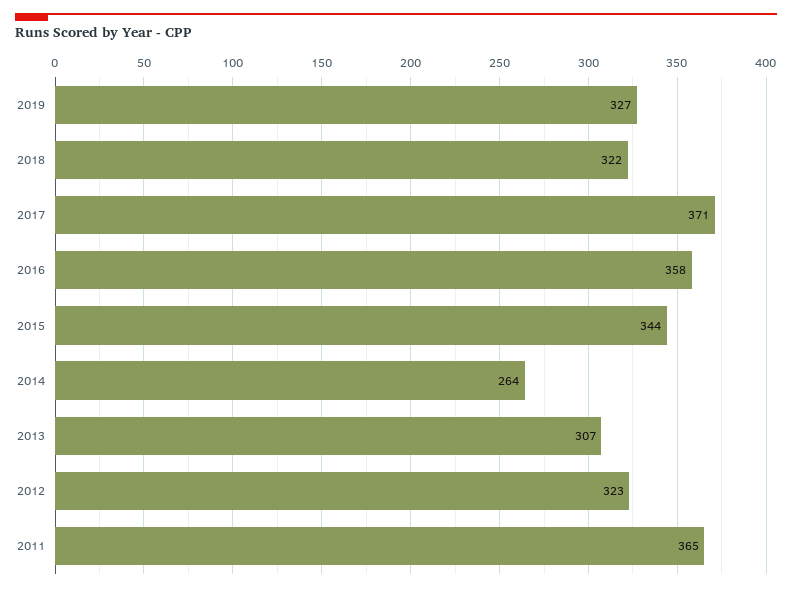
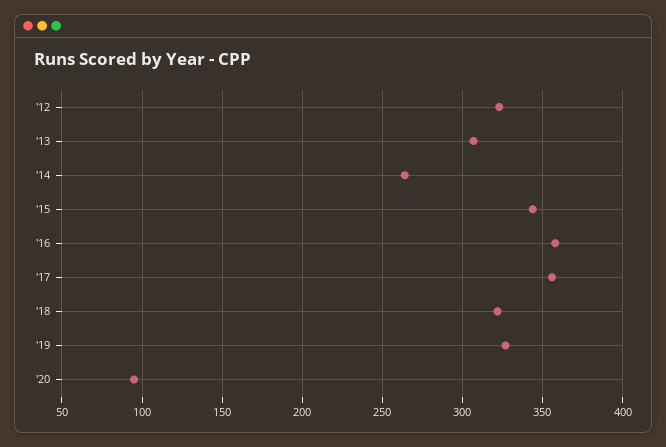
2017: 371 -> 355
2011: 365 -> none
'20: none -> 95

